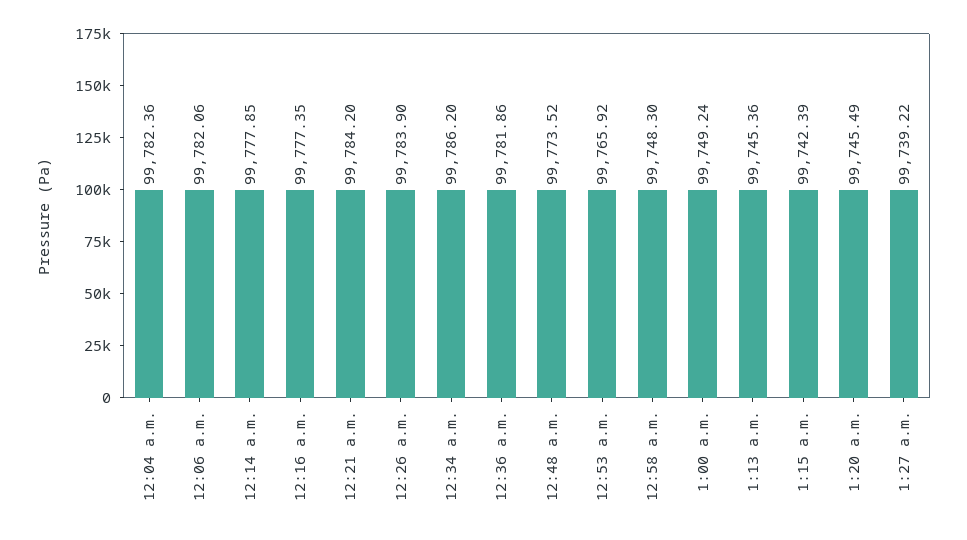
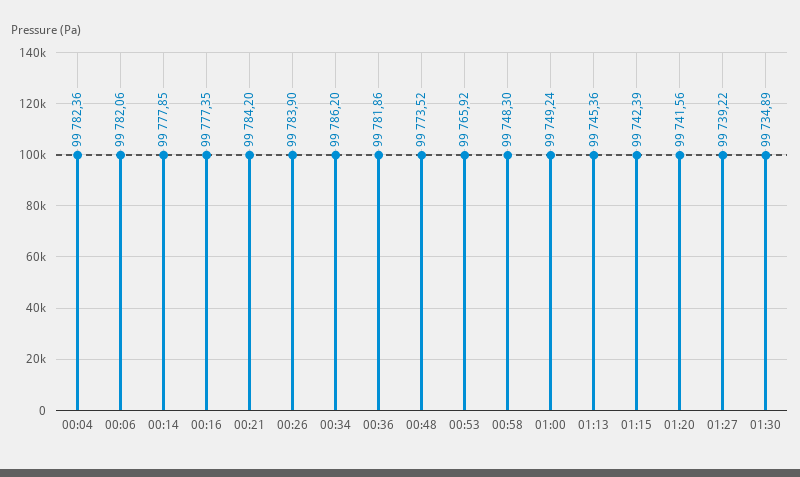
1:20 a.m.: 99745.49 -> 99741.56
01:30: none -> 99734.89

